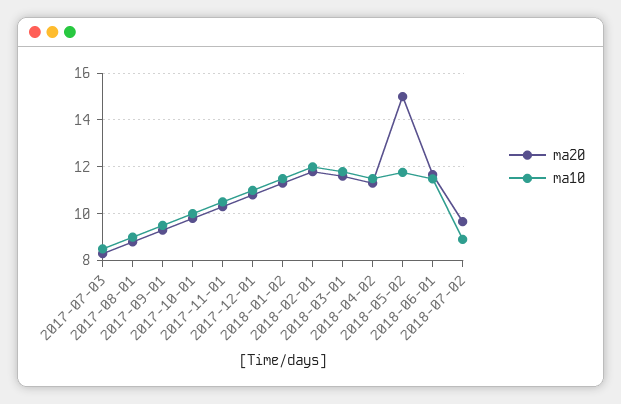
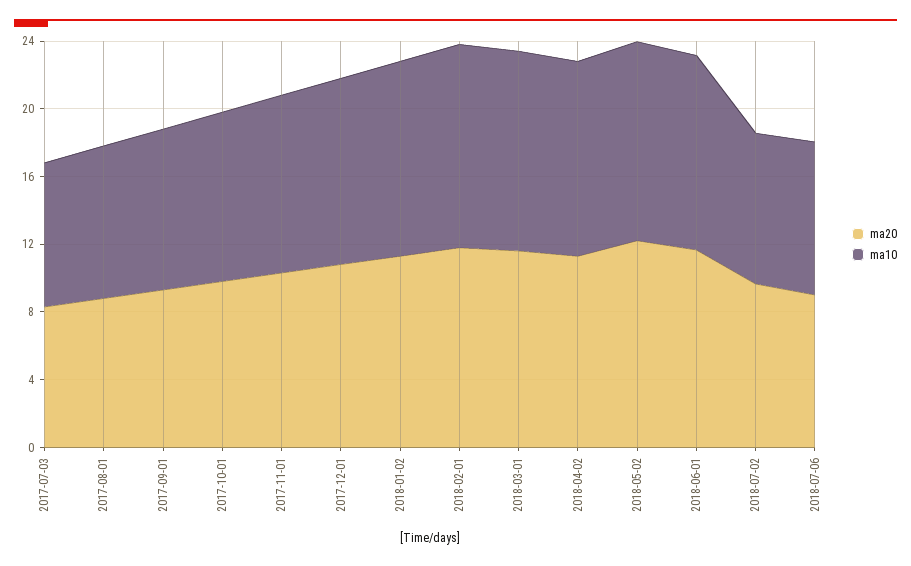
ma20, 2018-05-02: 15 -> 12
ma20, 2018-07-06: none -> 9
ma10, 2018-07-06: none -> 9

